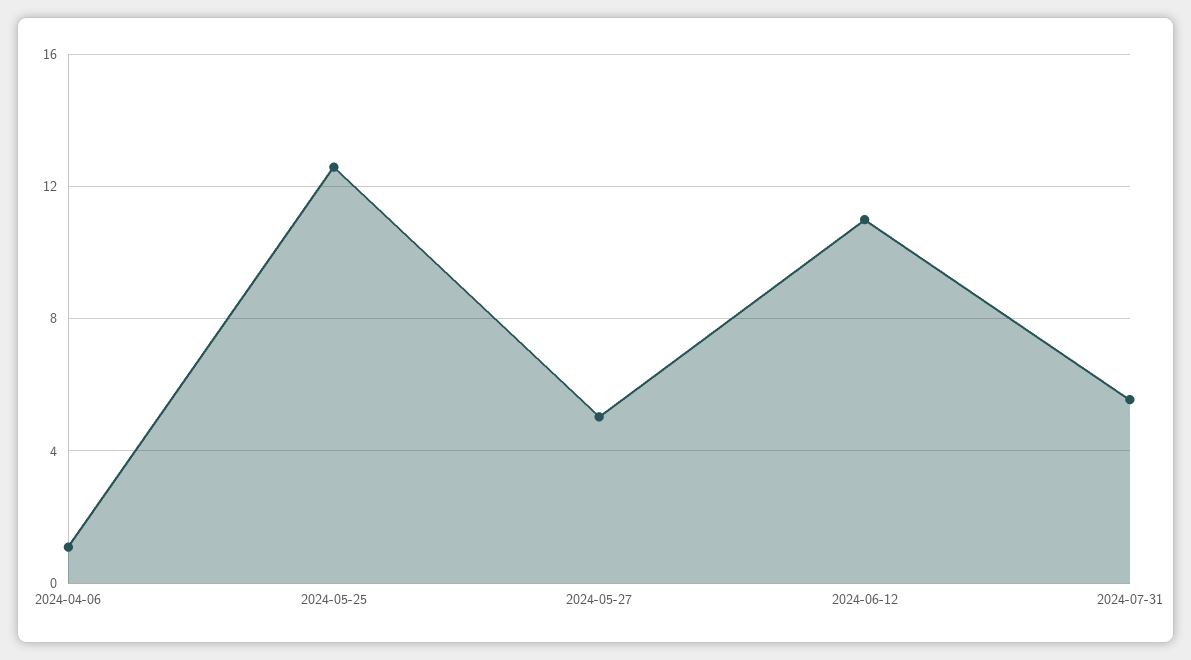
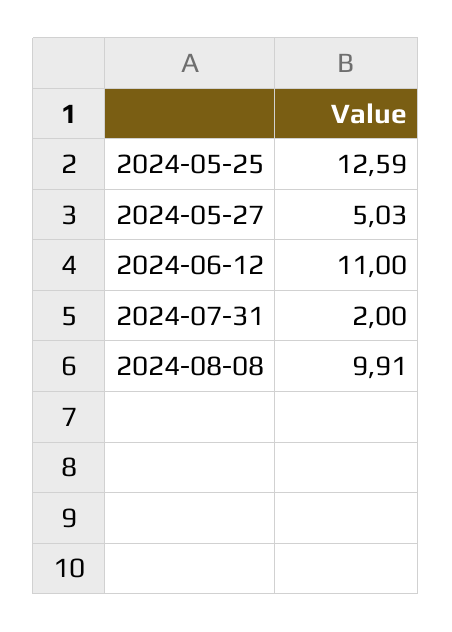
2024-04-06: 1 -> none
2024-07-31: 5.5 -> 2
2024-08-08: none -> 9.91

